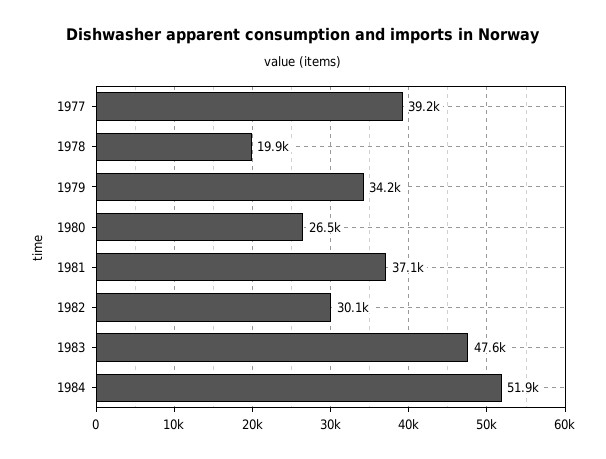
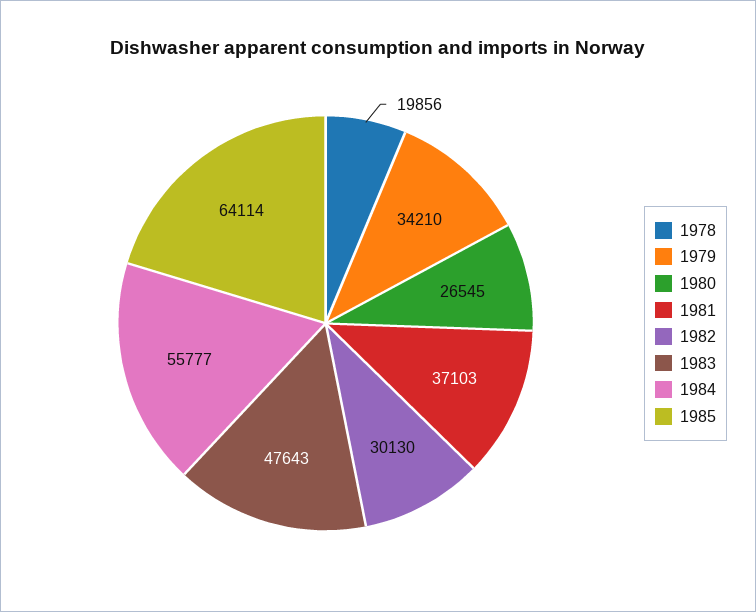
1977: 39200 -> none
1984: 51900 -> 55777
1985: none -> 64114

